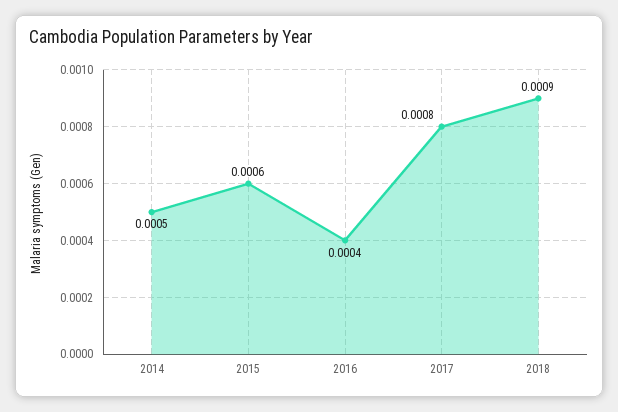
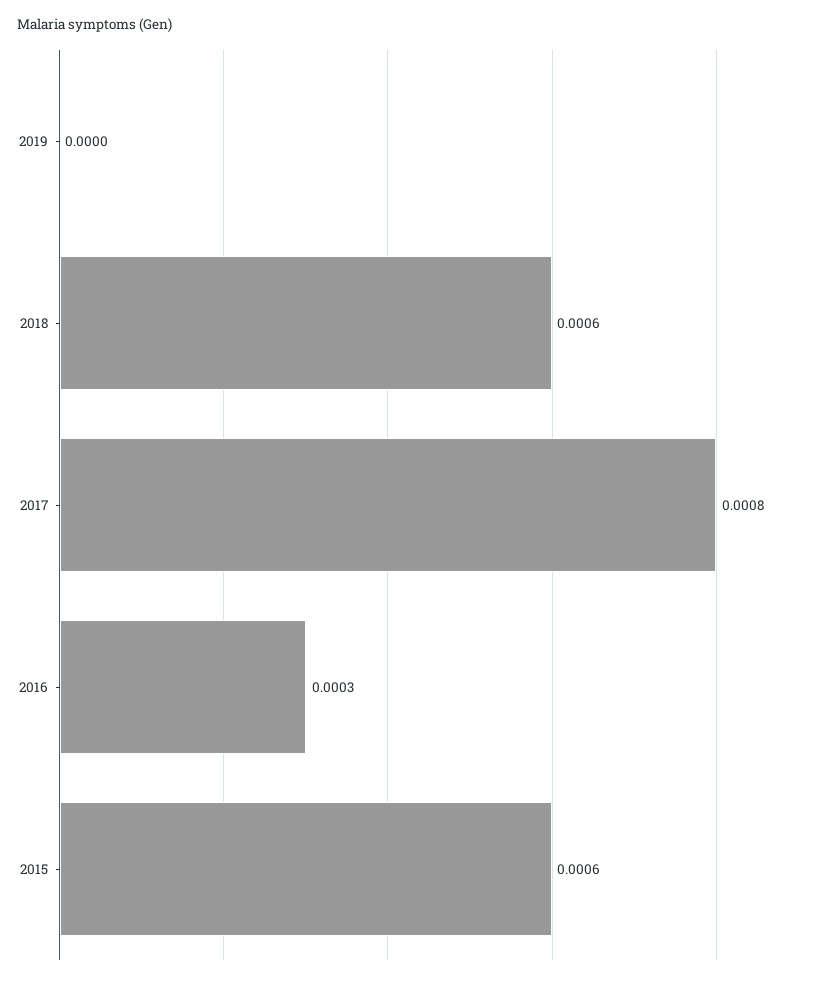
2014: 0.0005 -> none
2016: 0.0004 -> 0.0003
2018: 0.0009 -> 0.0006
2019: none -> 0

